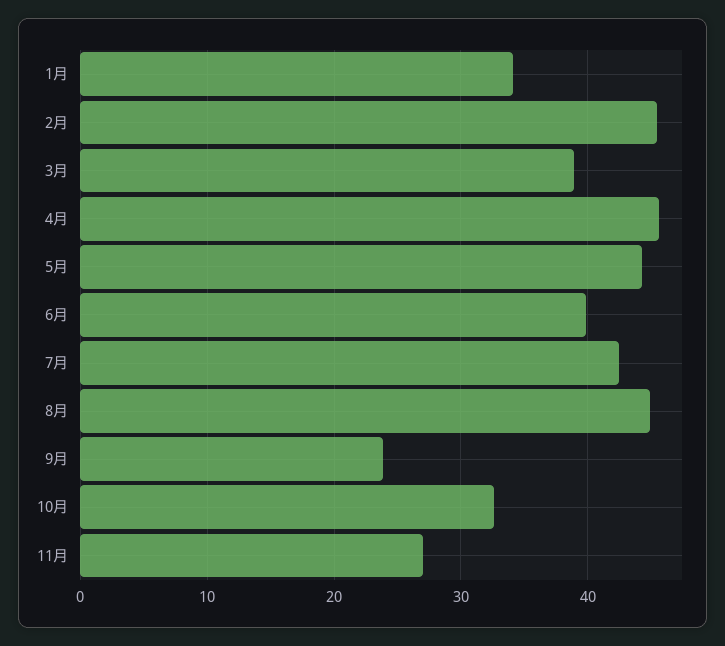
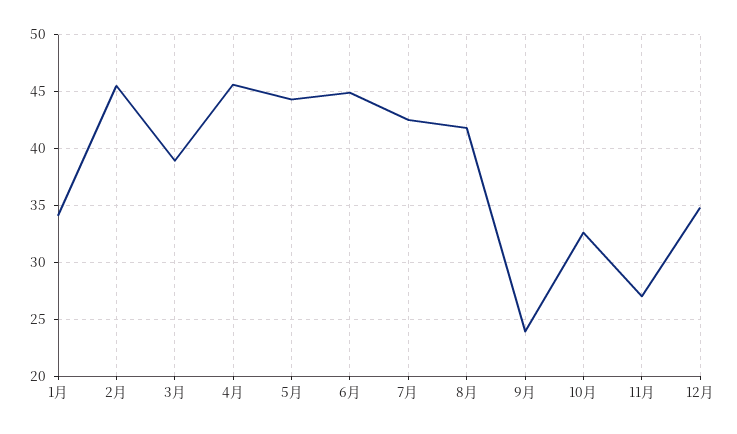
6月: 40 -> 45
8月: 45 -> 42
12月: none -> 35

